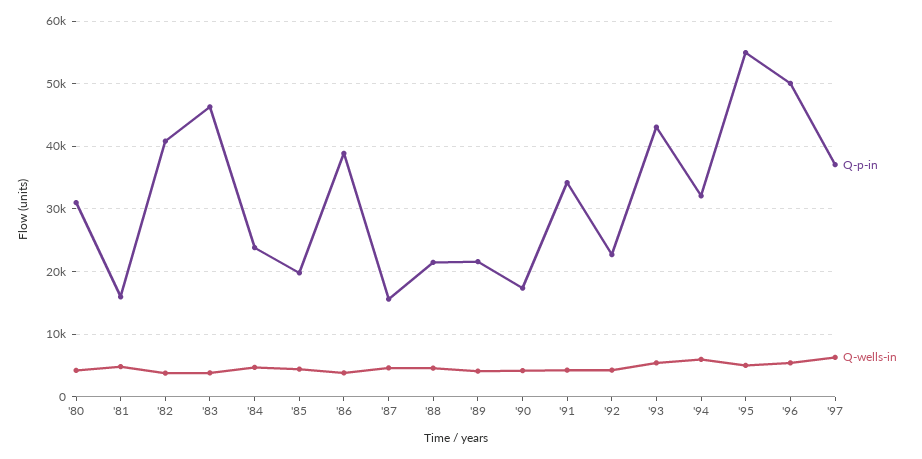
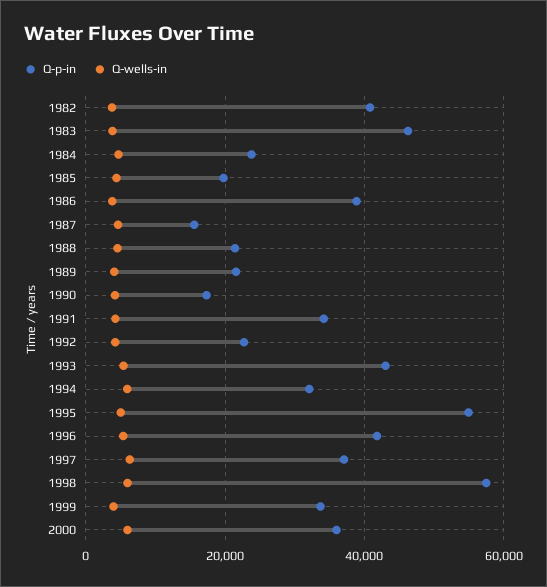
Q-p-in, '80: 31000 -> none
Q-wells-in, '80: 4000 -> none
Q-p-in, '81: 16000 -> none
Q-wells-in, '81: 5000 -> none
Q-p-in, '96: 50000 -> 42000
Q-p-in, 1998: none -> 58000
Q-wells-in, 1998: none -> 6000
Q-p-in, 1999: none -> 34000
Q-wells-in, 1999: none -> 4000
Q-p-in, 2000: none -> 36000
Q-wells-in, 2000: none -> 6000

